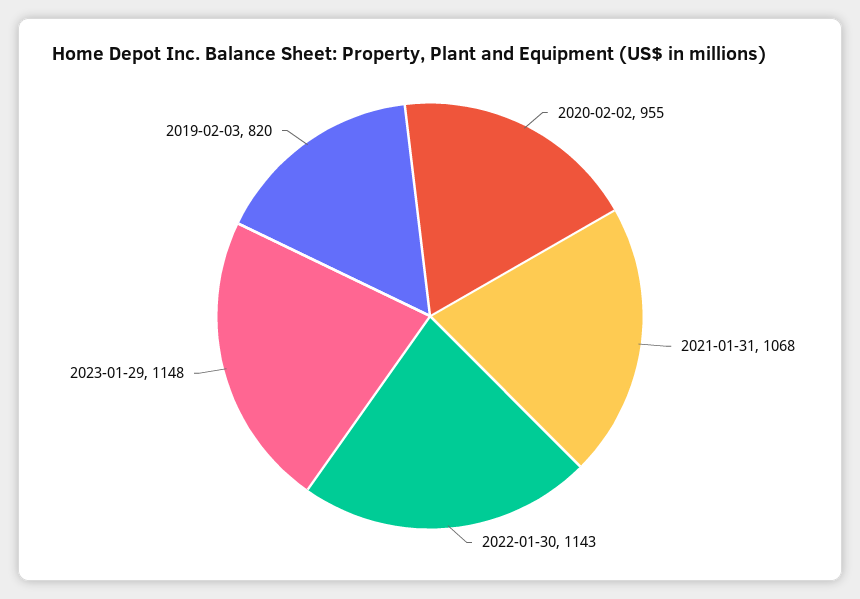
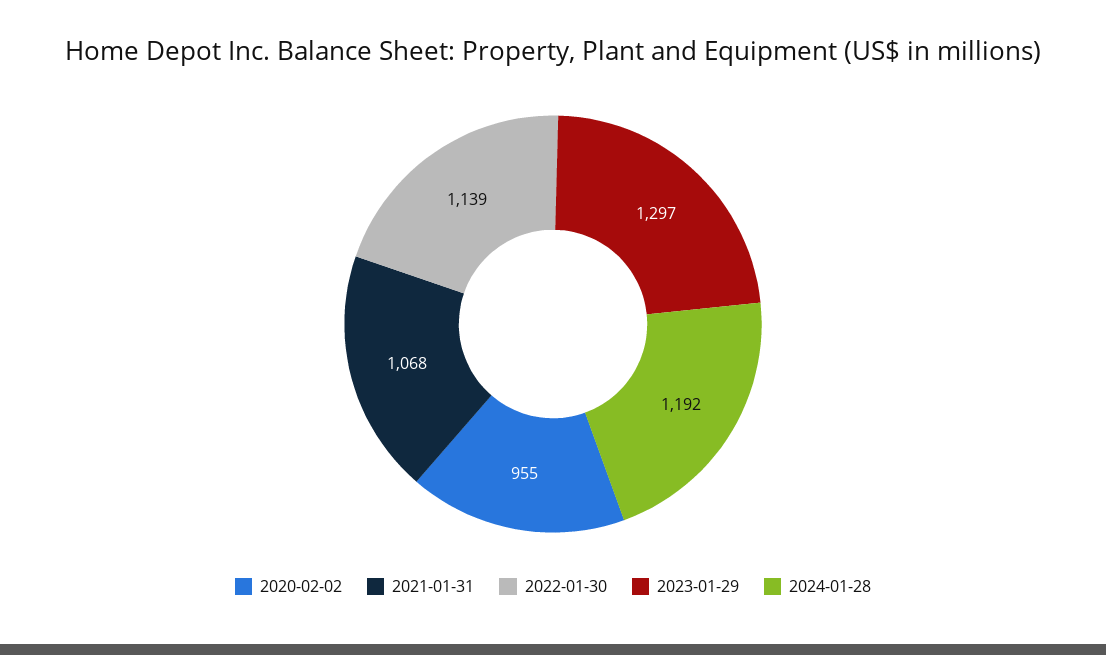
2022-01-30: 1143 -> 1139
2023-01-29: 1148 -> 1297
2019-02-03: 820 -> none
2024-01-28: none -> 1192

